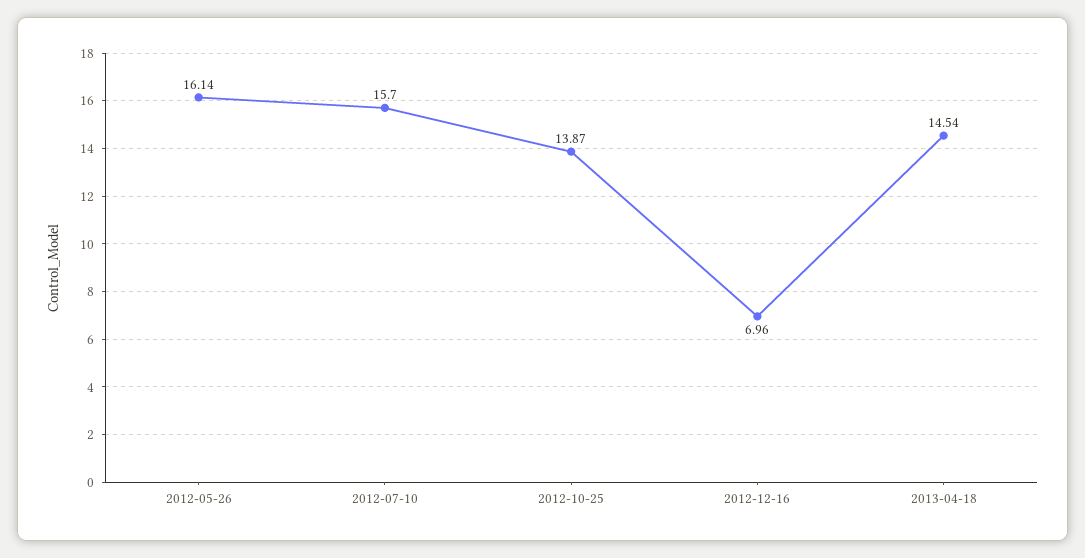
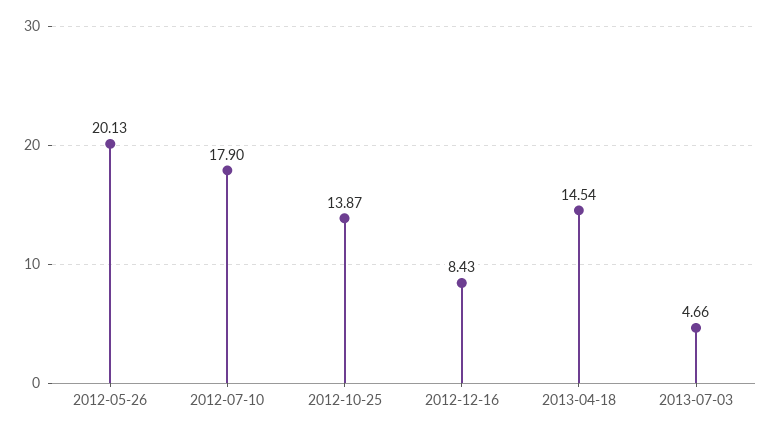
2012-05-26: 16.14 -> 20.13
2012-07-10: 15.7 -> 17.9
2012-12-16: 6.96 -> 8.43
2013-07-03: none -> 4.66

